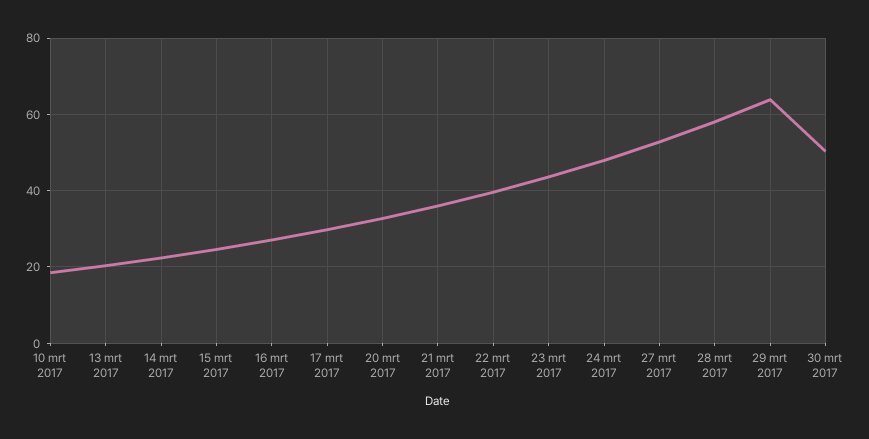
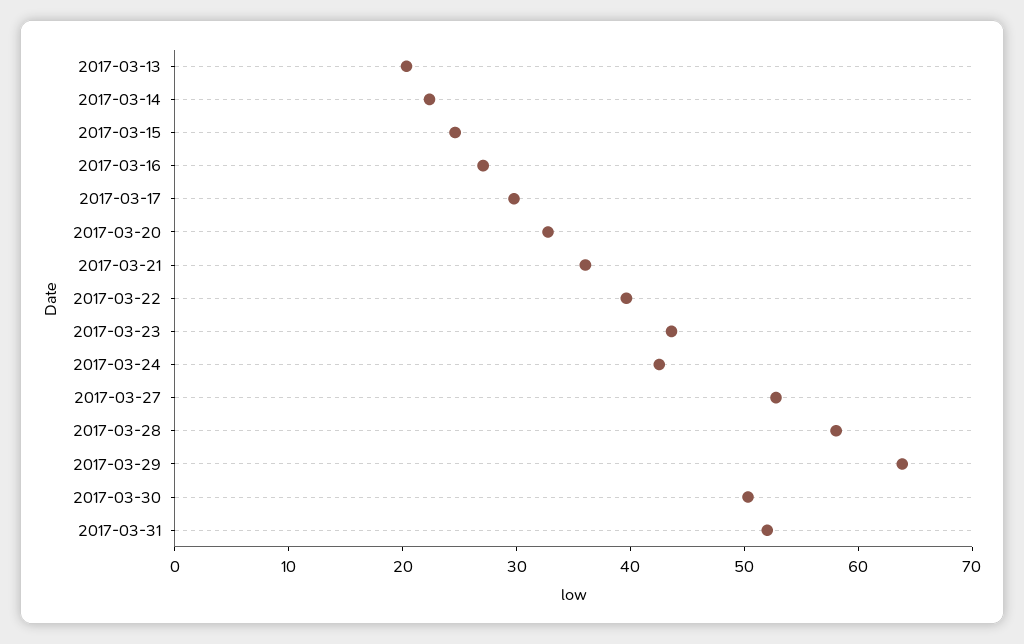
10 mrt 2017: 18 -> none
24 mrt 2017: 48 -> 42
2017-03-31: none -> 52

